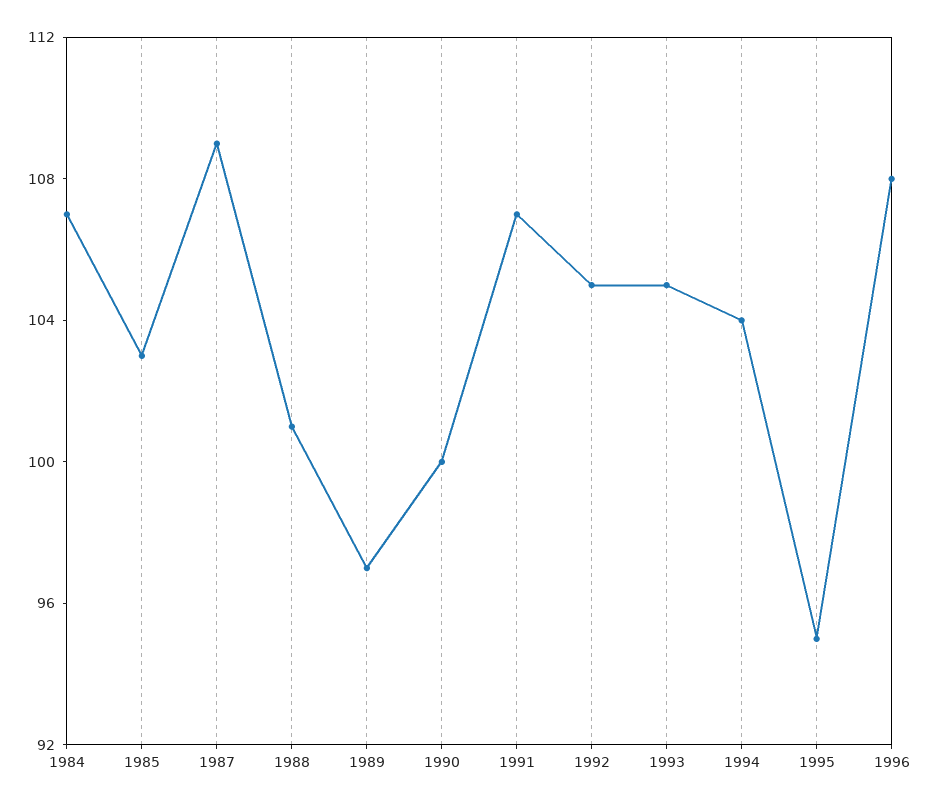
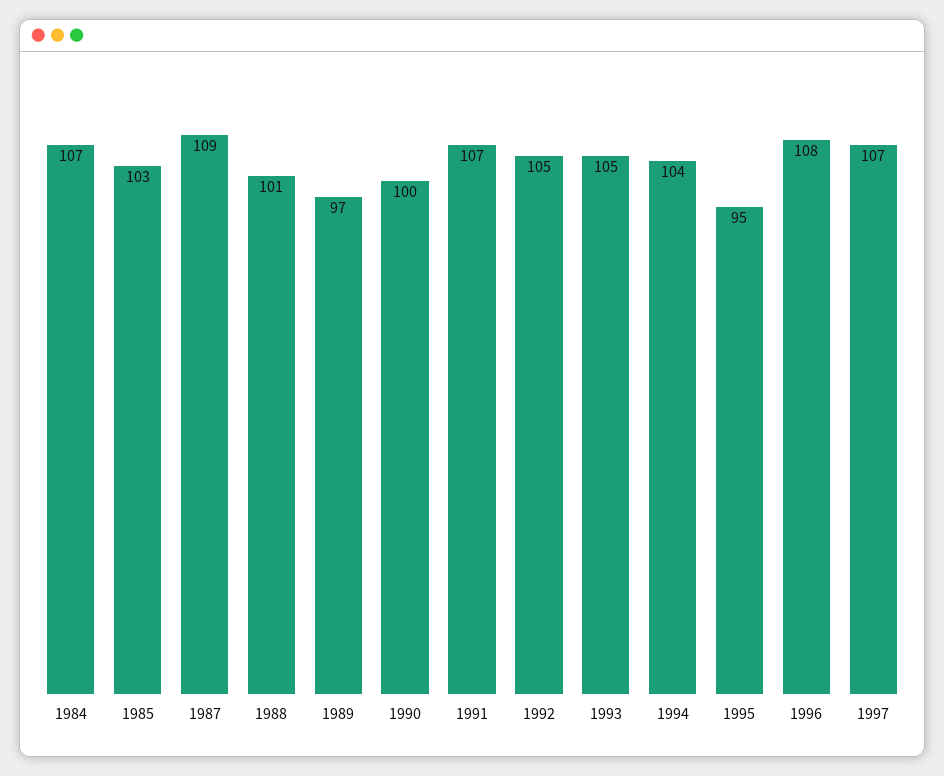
1997: none -> 107

